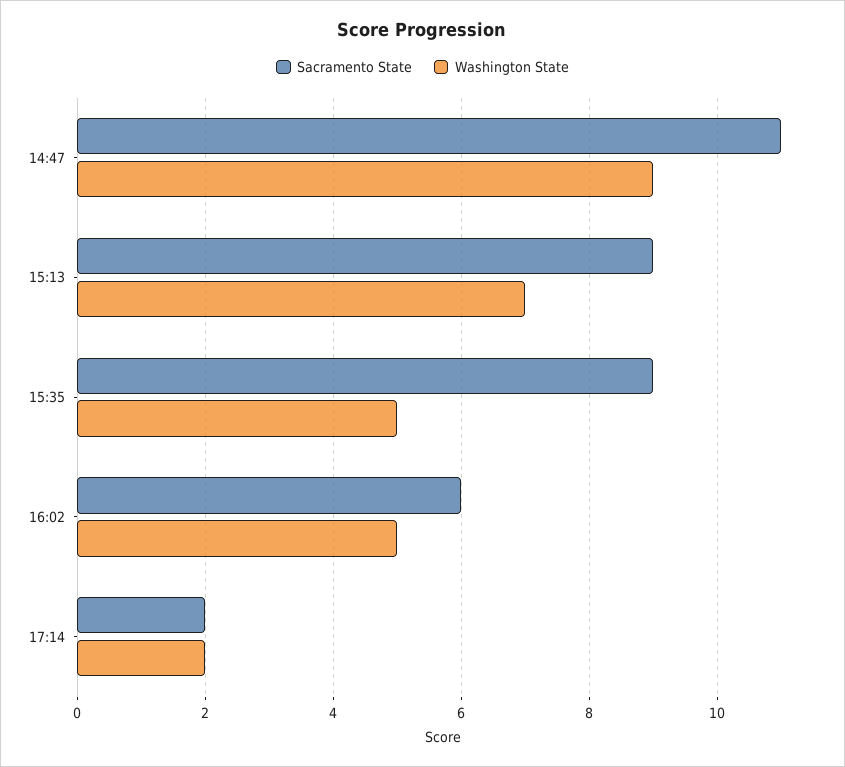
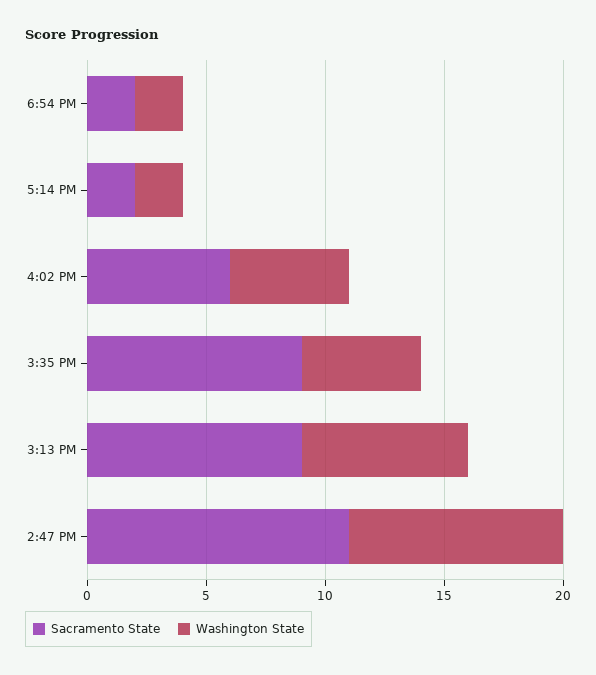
Sacramento State, 6:54 PM: none -> 2
Washington State, 6:54 PM: none -> 2

